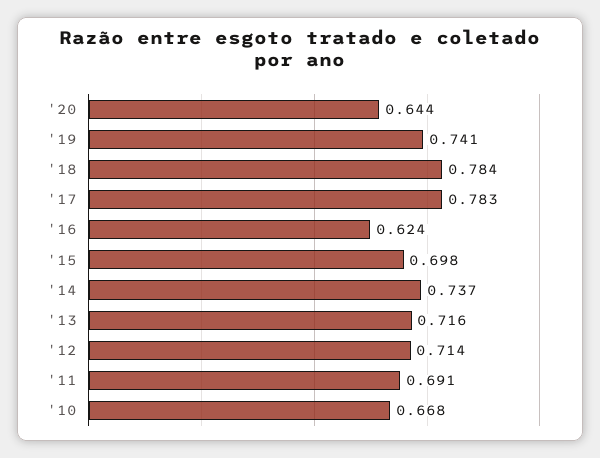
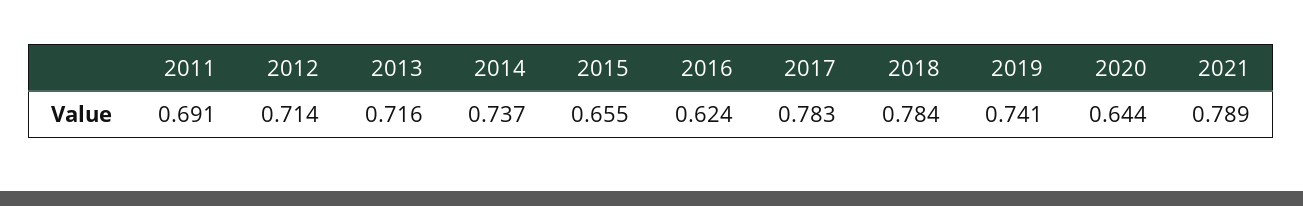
'15: 0.698 -> 0.655
'10: 0.668 -> none
2021: none -> 0.789

